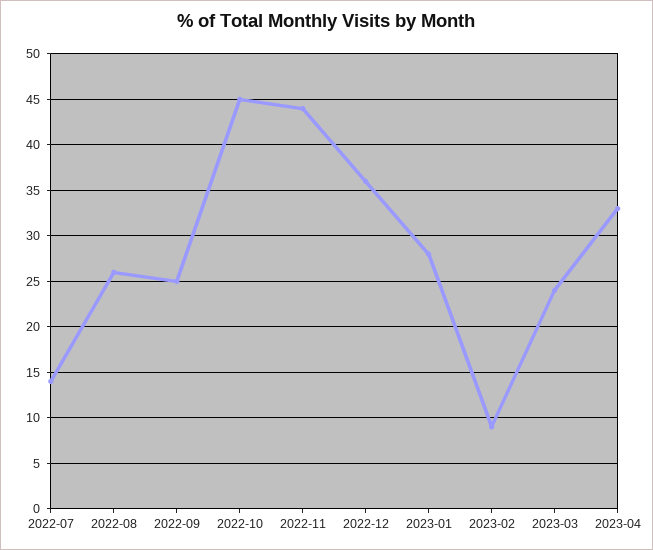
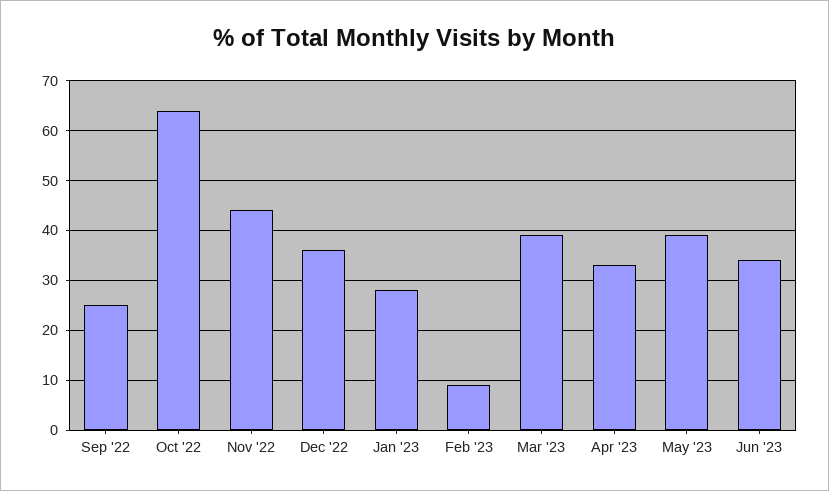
2022-07: 14 -> none
2022-08: 26 -> none
2022-10: 45 -> 65
2023-03: 24 -> 40
May '23: none -> 40
Jun '23: none -> 35

